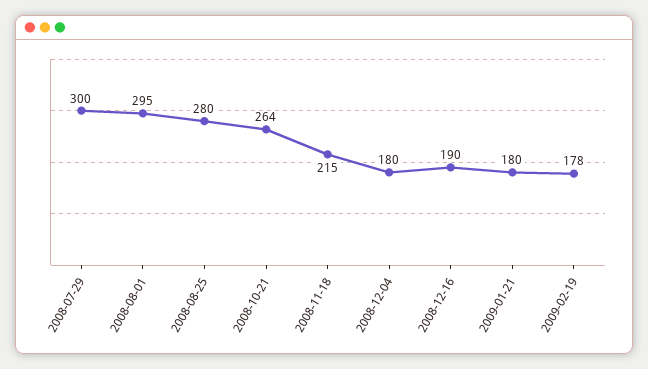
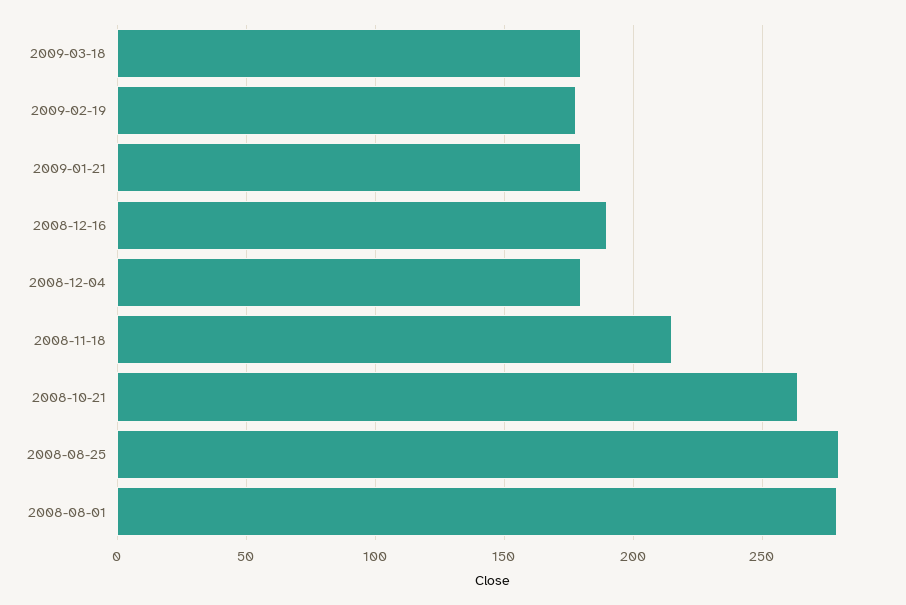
2008-07-29: 300 -> none
2008-08-01: 295 -> 280
2009-03-18: none -> 180

